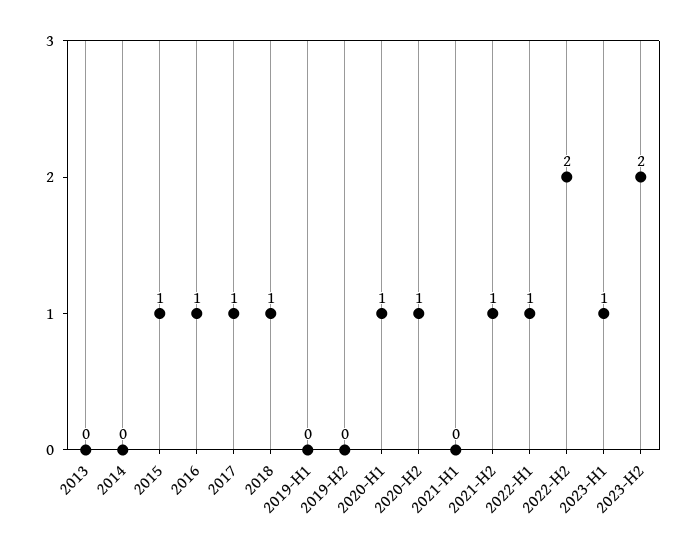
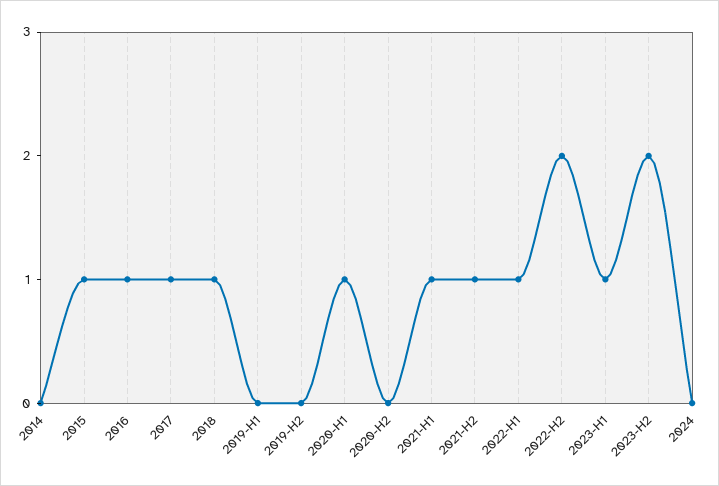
2013: 0 -> none
2020-H2: 1 -> 0
2021-H1: 0 -> 1
2024: none -> 0

